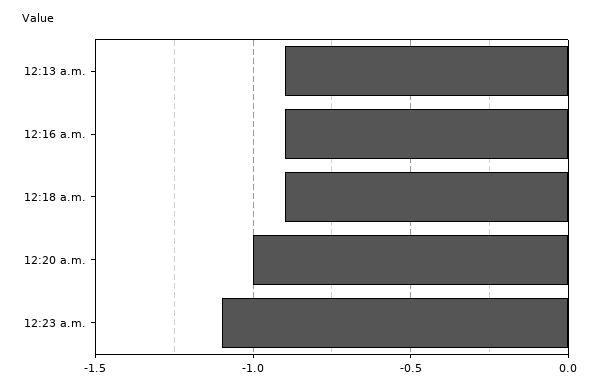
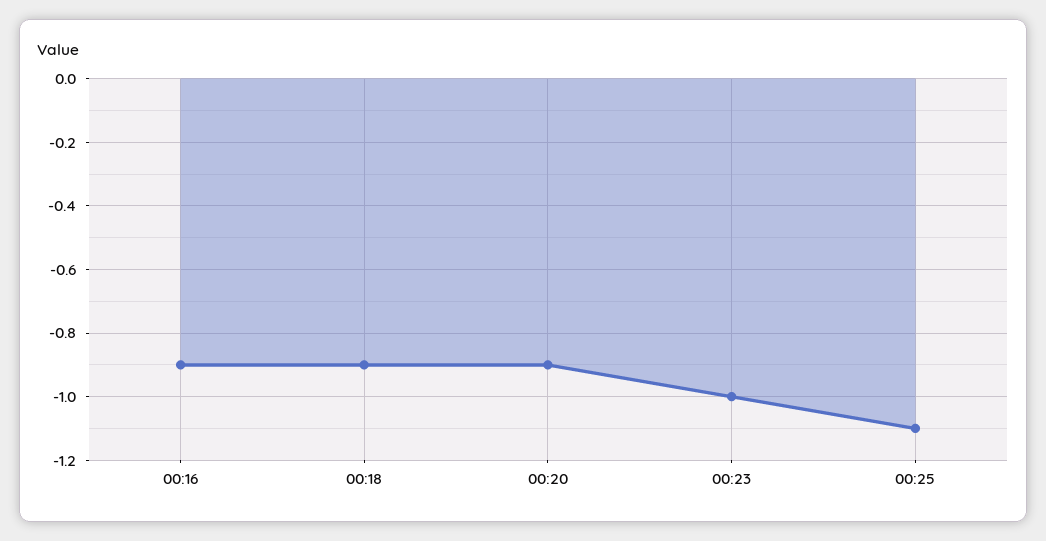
12:13 a.m.: -0.9 -> none
12:20 a.m.: -1 -> -0.9
12:23 a.m.: -1.1 -> -1
00:25: none -> -1.1

